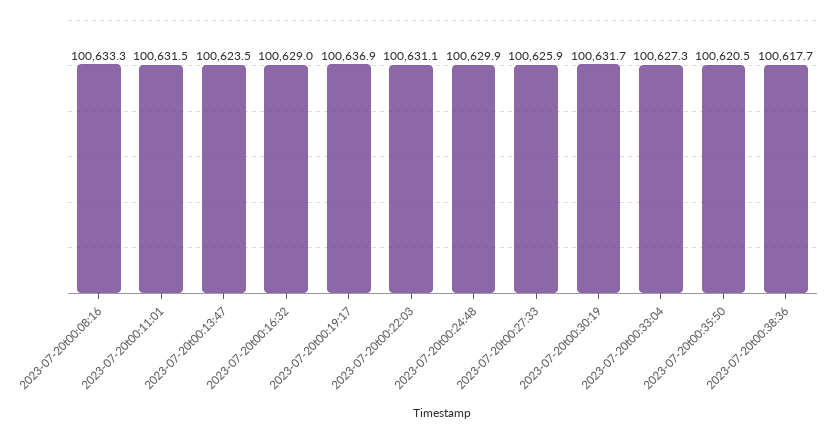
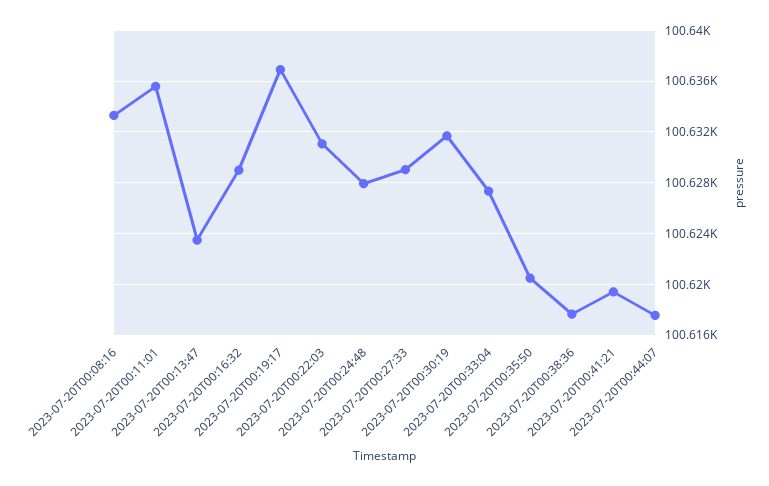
2023-07-20t00:11:01: 100631.5 -> 100635.5
2023-07-20t00:24:48: 100629.9 -> 100628
2023-07-20t00:27:33: 100625.9 -> 100629
2023-07-20T00:41:21: none -> 100619.5
2023-07-20T00:44:07: none -> 100617.5

